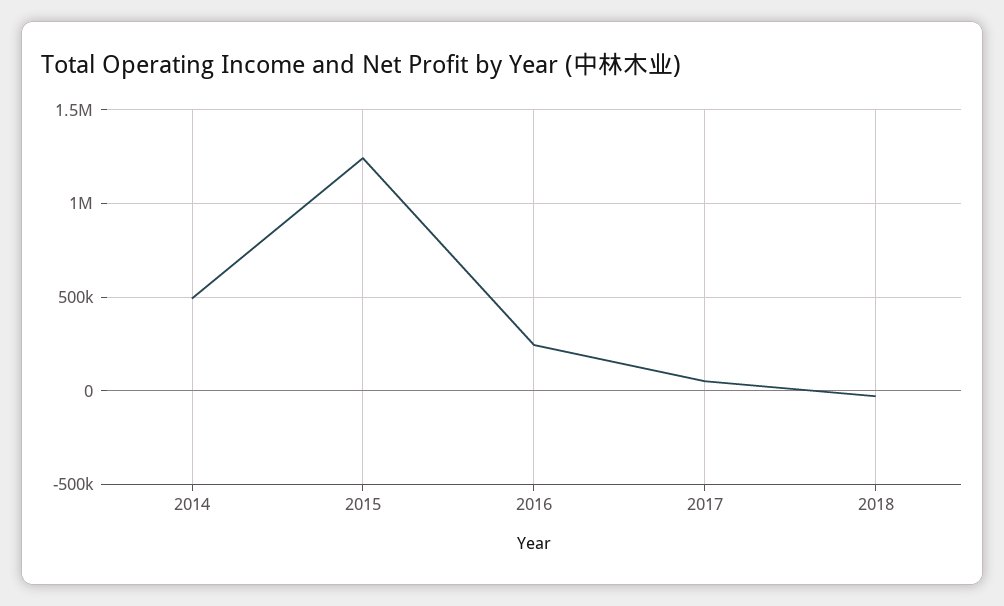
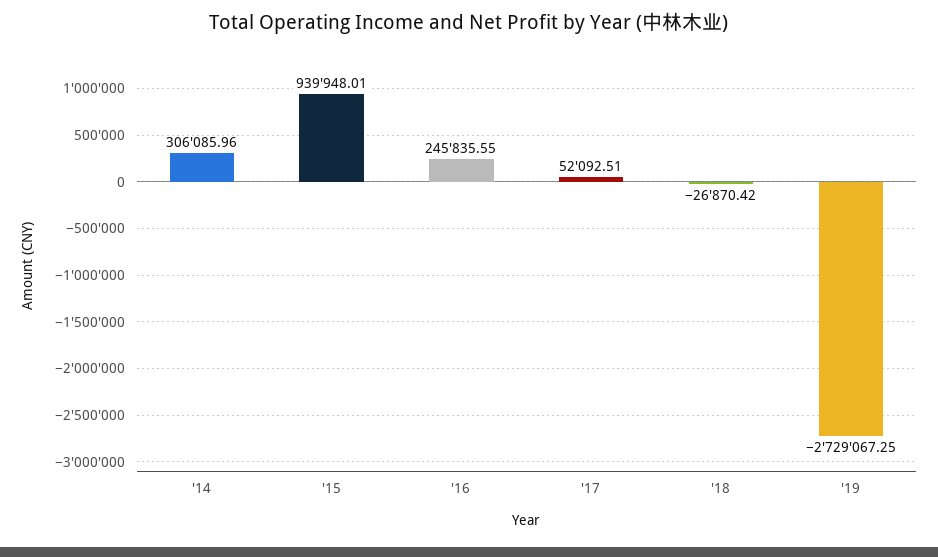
2014: 500000 -> 306085.96
2015: 1250000 -> 939948.01
'19: none -> -2729067.25

